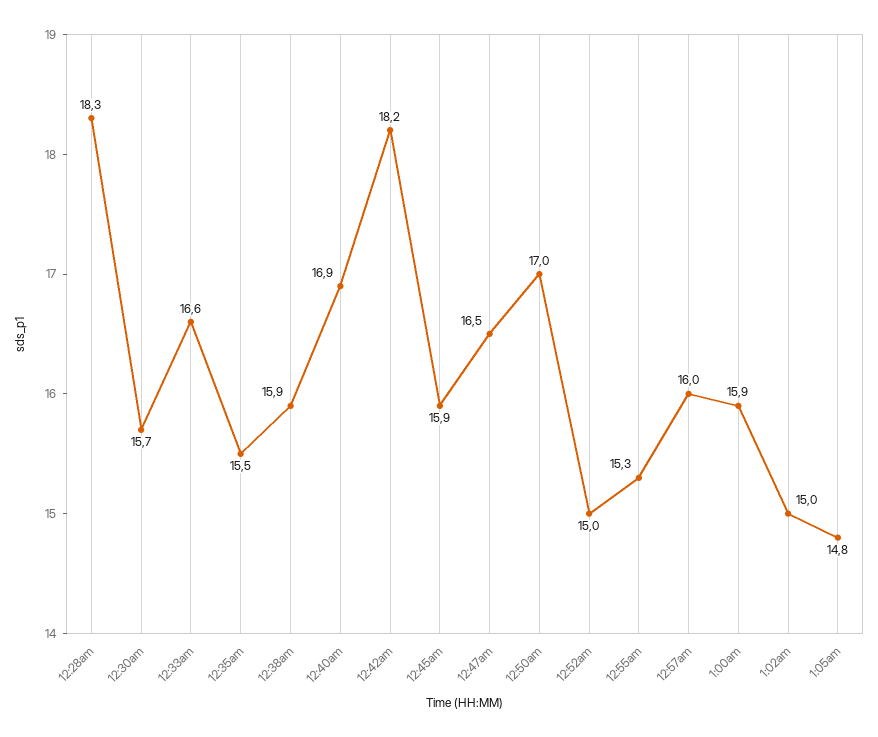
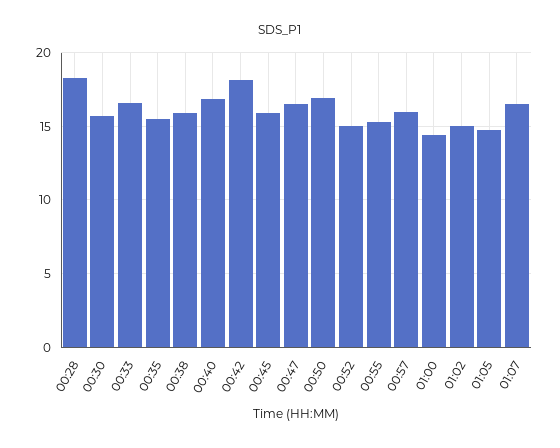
1:00am: 15.9 -> 14.5
01:07: none -> 16.5

